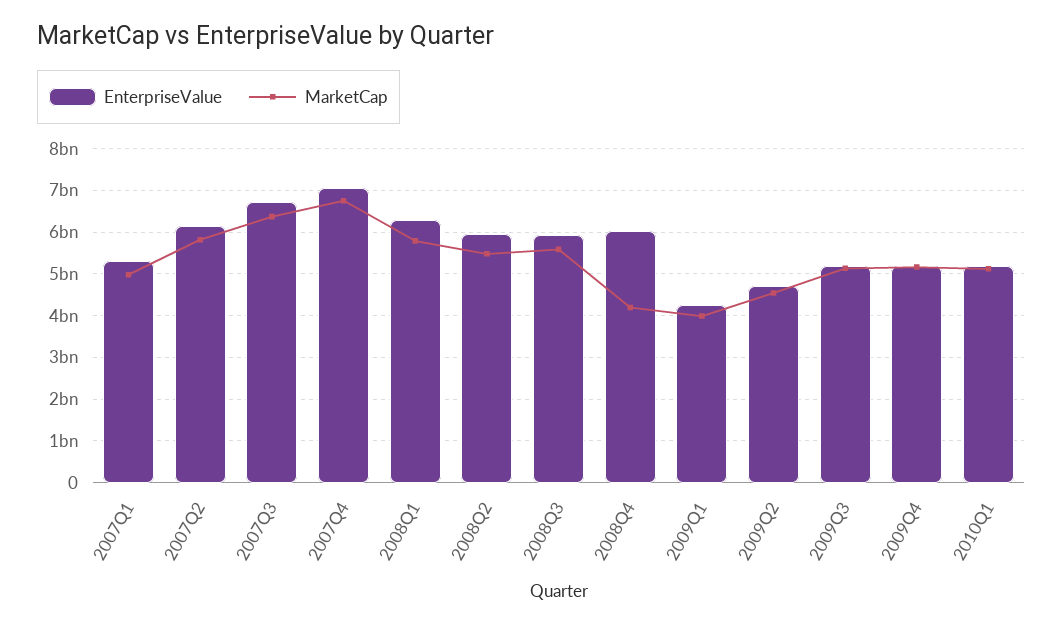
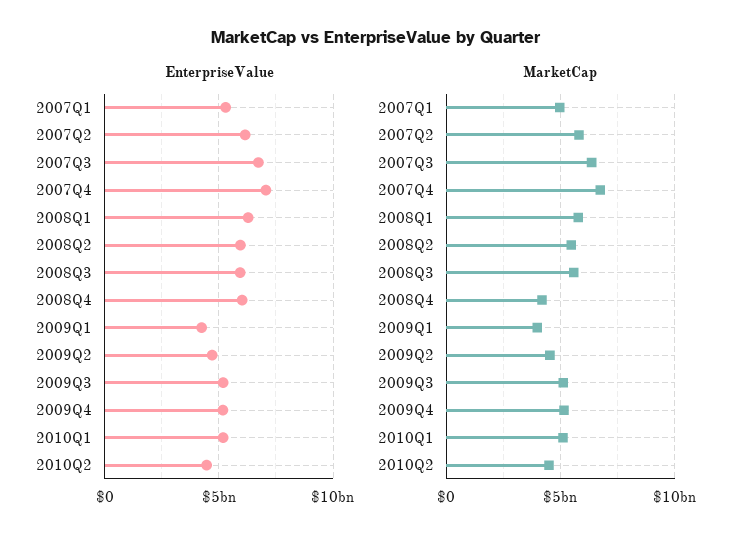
EnterpriseValue, 2010Q2: none -> 4500000000
MarketCap, 2010Q2: none -> 4500000000

